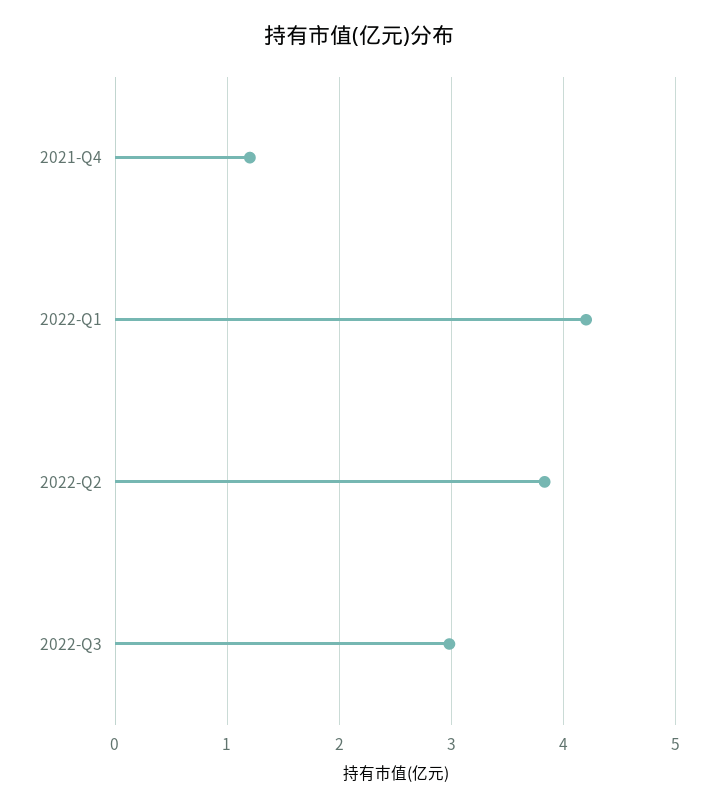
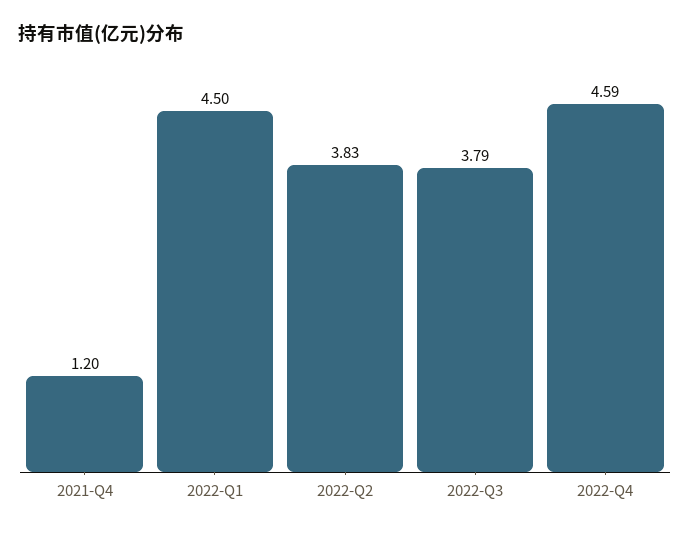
2022-Q1: 4.2 -> 4.5
2022-Q3: 3 -> 3.79
2022-Q4: none -> 4.59

